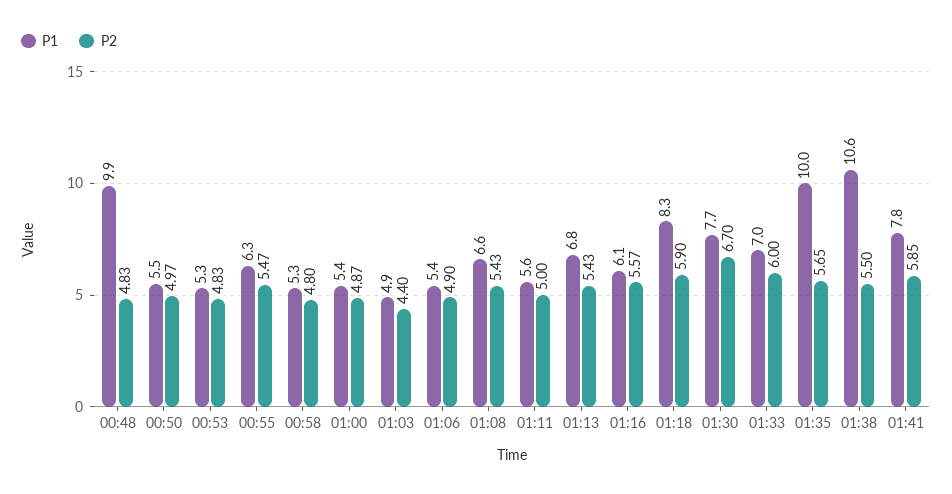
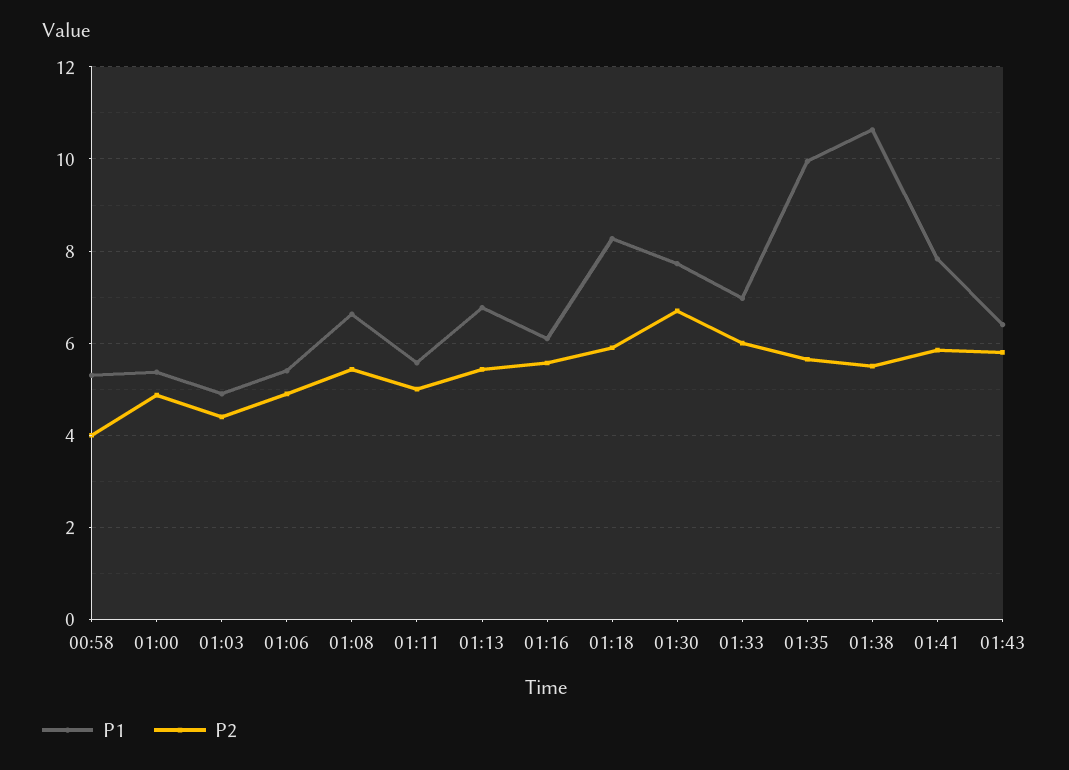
P1, 00:48: 9.9 -> none
P2, 00:48: 4.83 -> none
P1, 00:50: 5.5 -> none
P2, 00:50: 4.97 -> none
P1, 00:53: 5.3 -> none
P2, 00:53: 4.83 -> none
P1, 00:55: 6.3 -> none
P2, 00:55: 5.47 -> none
P2, 00:58: 4.8 -> 4
P1, 01:43: none -> 6.4
P2, 01:43: none -> 5.8

